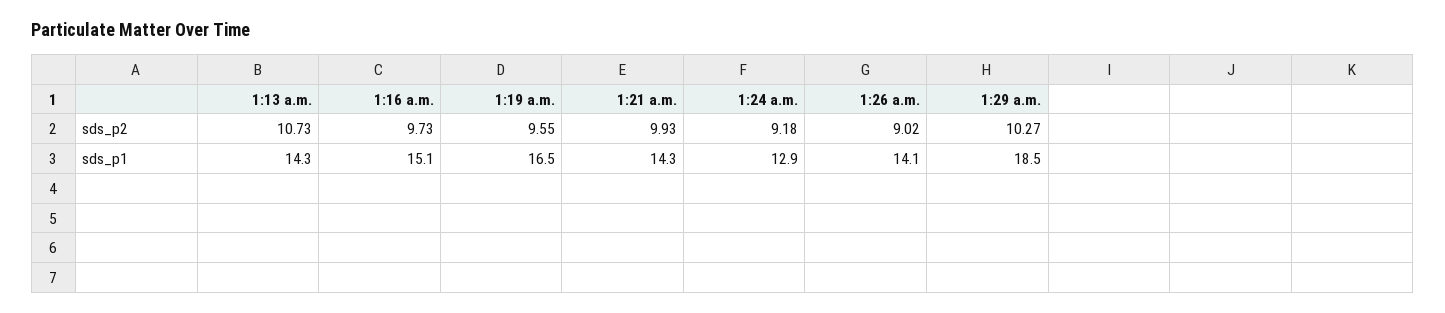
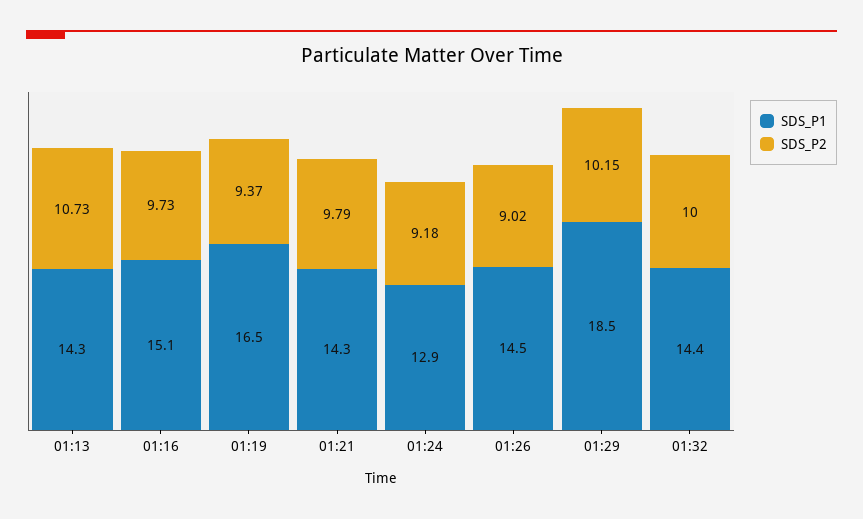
sds_p2, 1:19 a.m.: 9.55 -> 9.37
sds_p2, 1:21 a.m.: 9.93 -> 9.79
sds_p2, 1:29 a.m.: 10.27 -> 10.15
sds_p1, 1:26 a.m.: 14.1 -> 14.5
sds_p1, 01:32: none -> 14.4
sds_p2, 01:32: none -> 10

